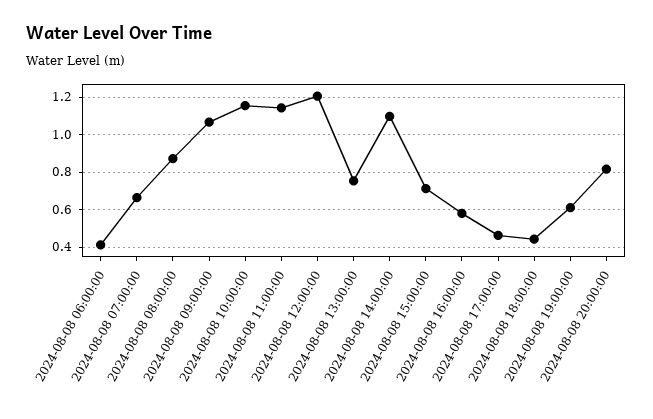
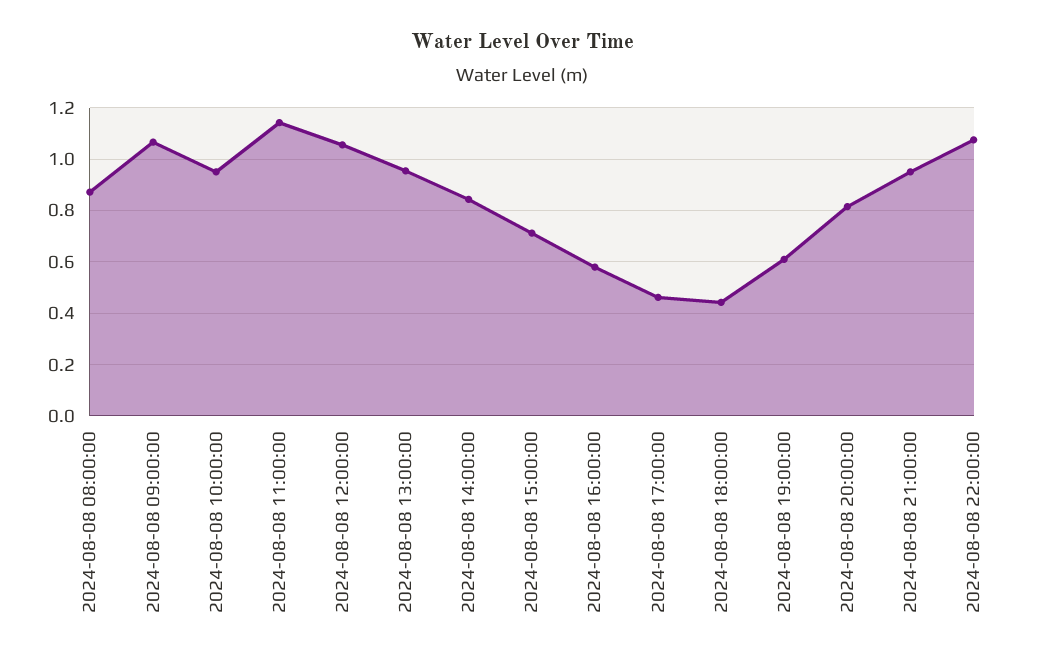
2024-08-08 06:00:00: 0.4 -> none
2024-08-08 07:00:00: 0.65 -> none
2024-08-08 10:00:00: 1.15 -> 0.95
2024-08-08 12:00:00: 1.2 -> 1.05
2024-08-08 13:00:00: 0.75 -> 0.95
2024-08-08 14:00:00: 1.1 -> 0.85
2024-08-08 21:00:00: none -> 0.95
2024-08-08 22:00:00: none -> 1.075

